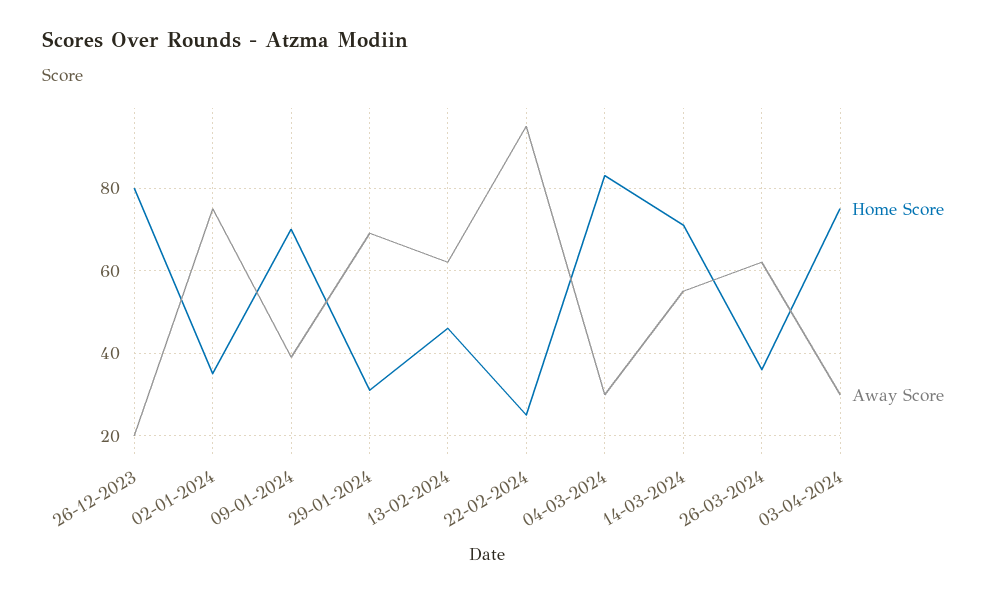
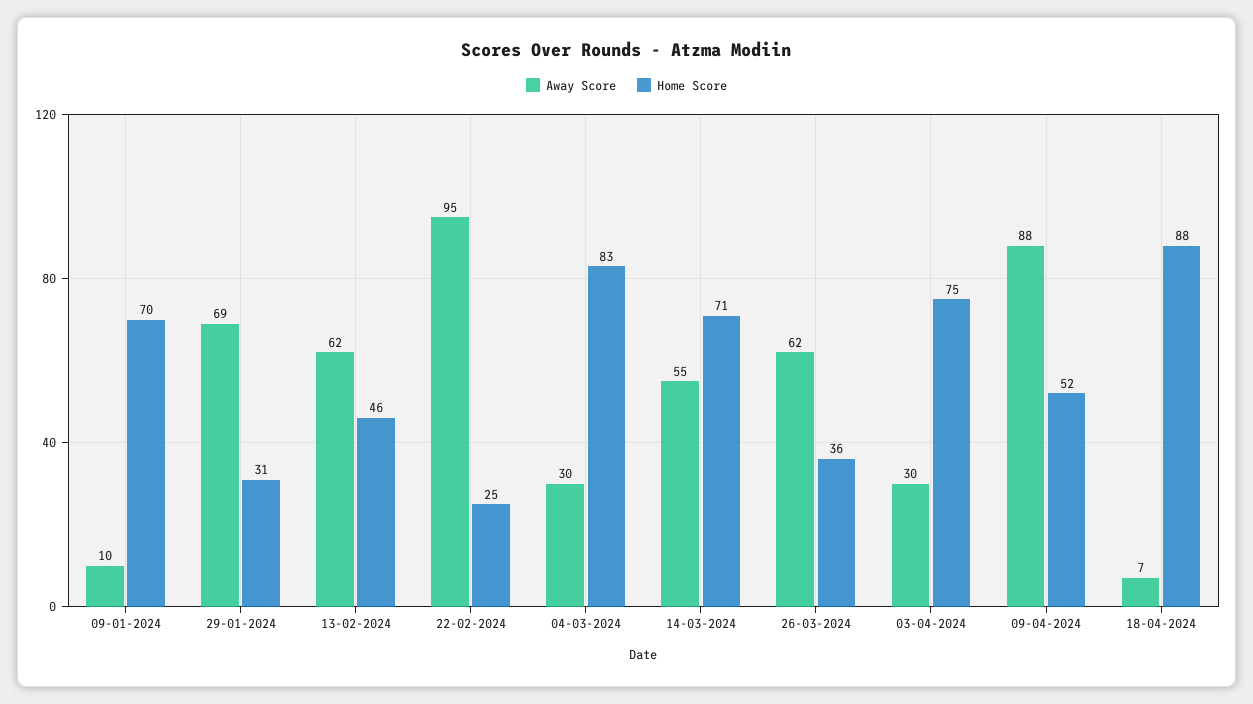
Home Score, 26-12-2023: 80 -> none
Away Score, 26-12-2023: 20 -> none
Home Score, 02-01-2024: 35 -> none
Away Score, 02-01-2024: 75 -> none
Away Score, 09-01-2024: 40 -> 10
Away Score, 09-04-2024: none -> 88
Home Score, 09-04-2024: none -> 52
Away Score, 18-04-2024: none -> 7
Home Score, 18-04-2024: none -> 88

